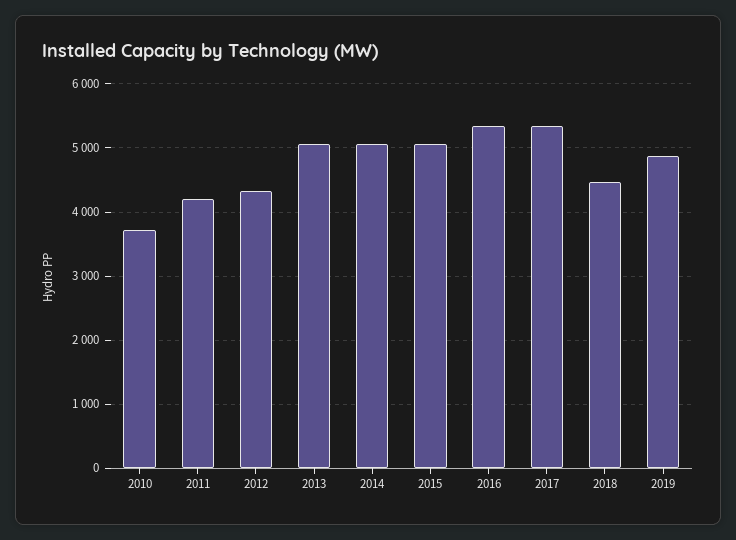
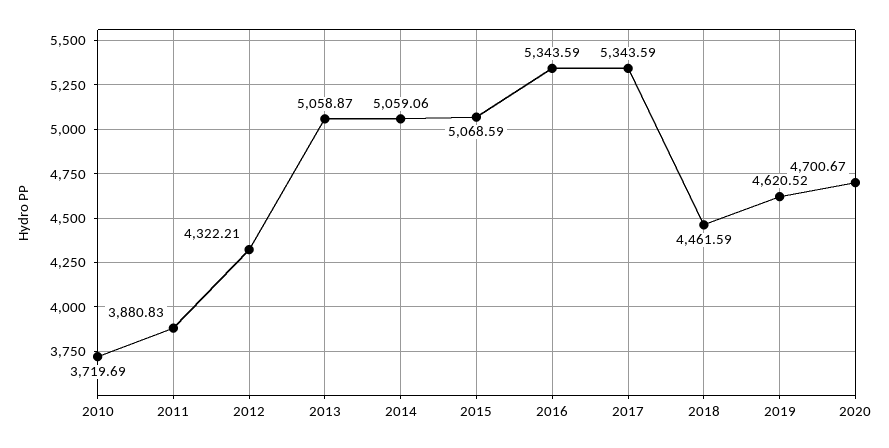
2011: 4200 -> 3880.83
2019: 4900 -> 4620.52
2020: none -> 4700.67

